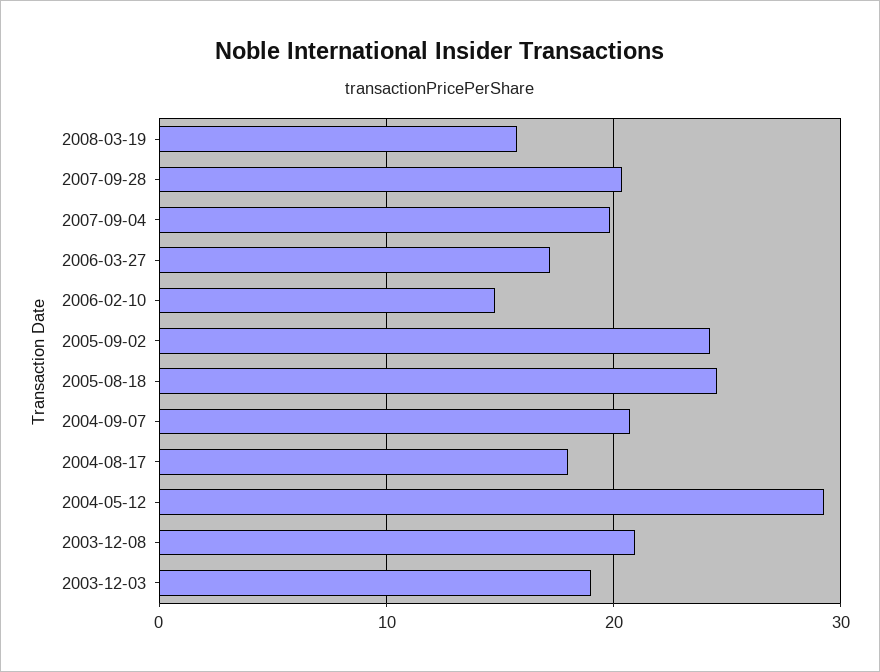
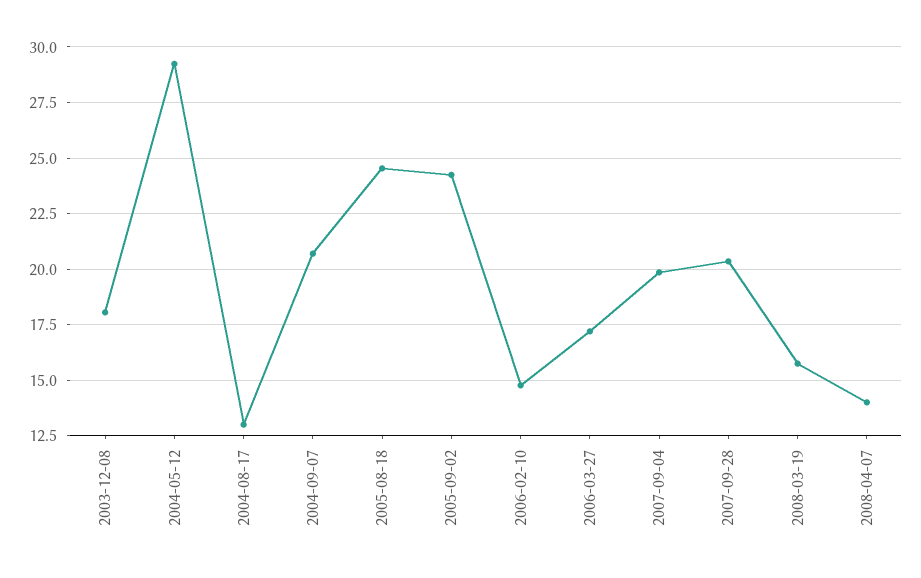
2004-08-17: 18 -> 13
2003-12-08: 21 -> 18
2003-12-03: 19 -> none
2008-04-07: none -> 14

